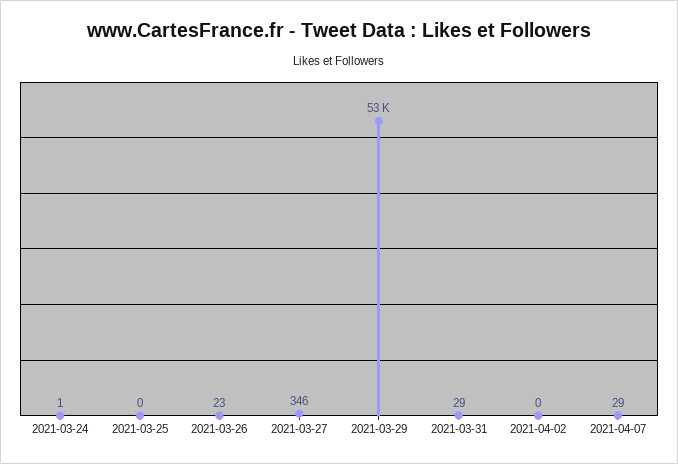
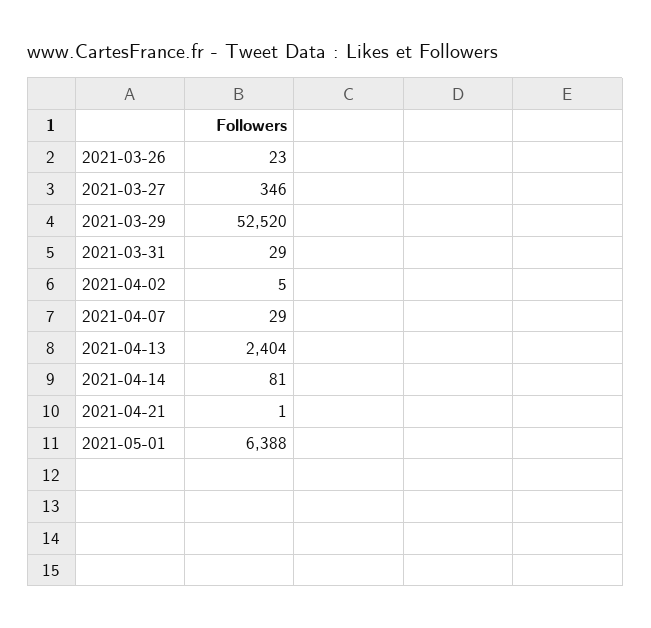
2021-03-24: 1 -> none
2021-03-25: 0 -> none
2021-04-02: 0 -> 5
2021-04-13: none -> 2404
2021-04-14: none -> 81
2021-04-21: none -> 1
2021-05-01: none -> 6388

